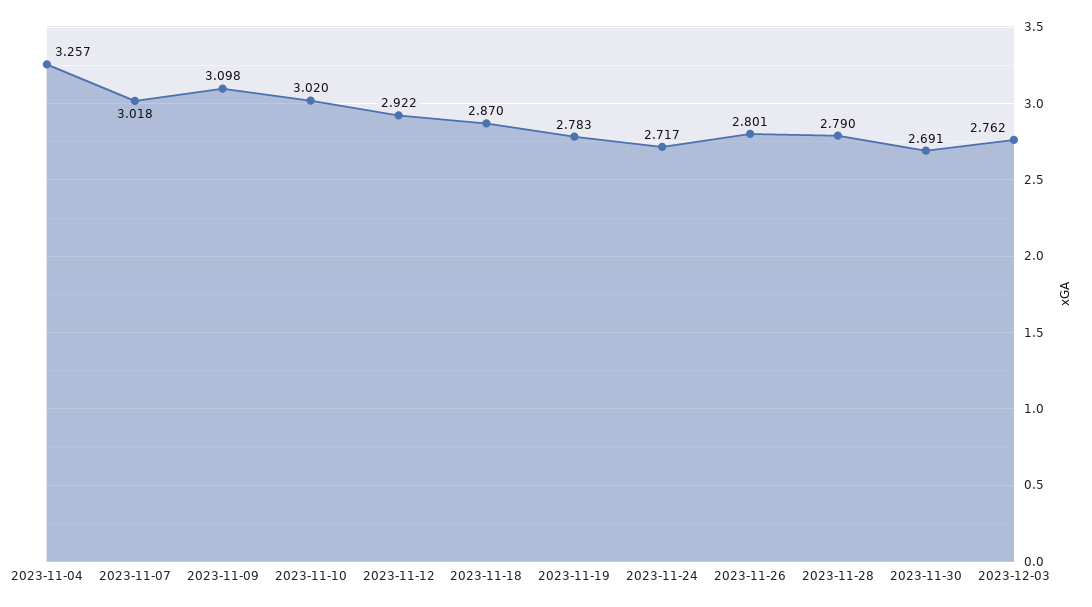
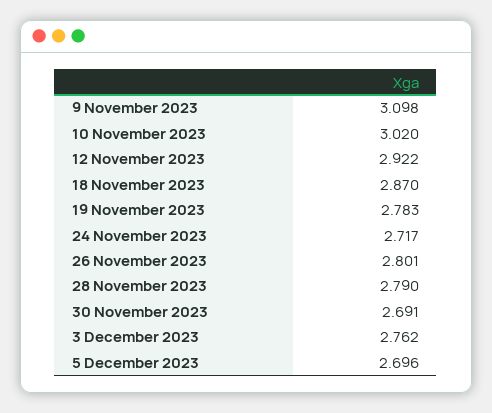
2023-11-04: 3.257 -> none
2023-11-07: 3.018 -> none
5 December 2023: none -> 2.696

